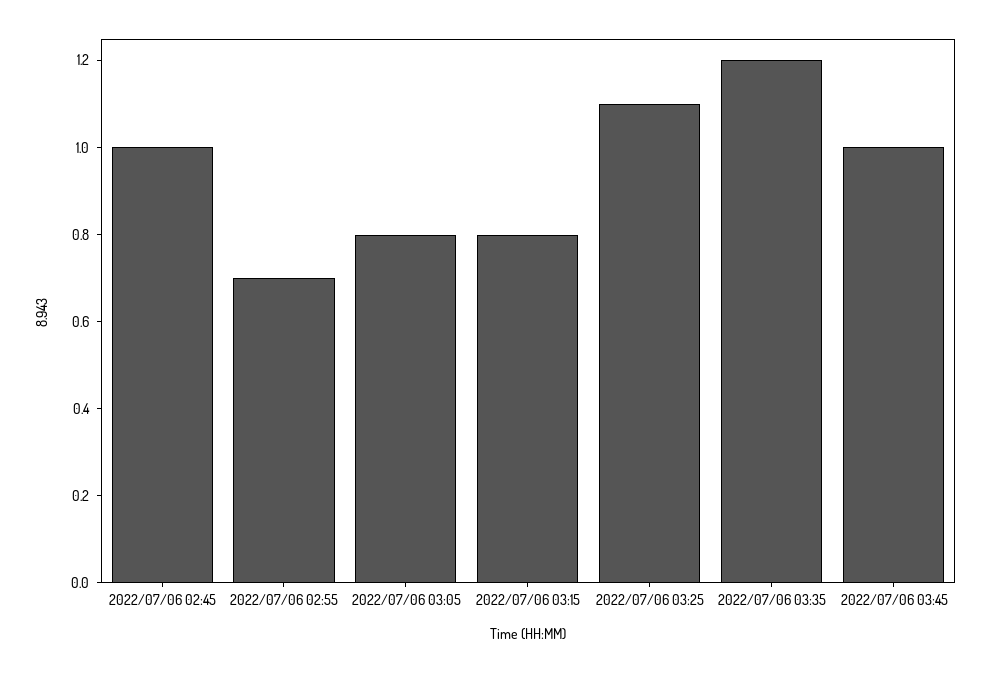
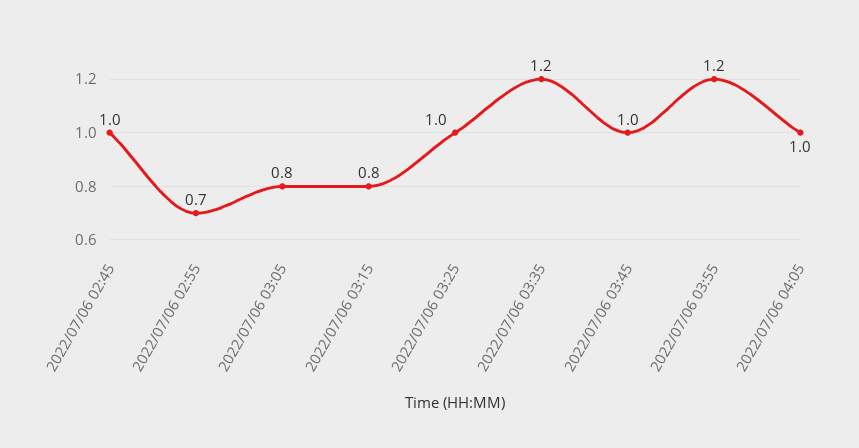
2022/07/06 03:25: 1.1 -> 1
2022/07/06 03:55: none -> 1.2
2022/07/06 04:05: none -> 1

